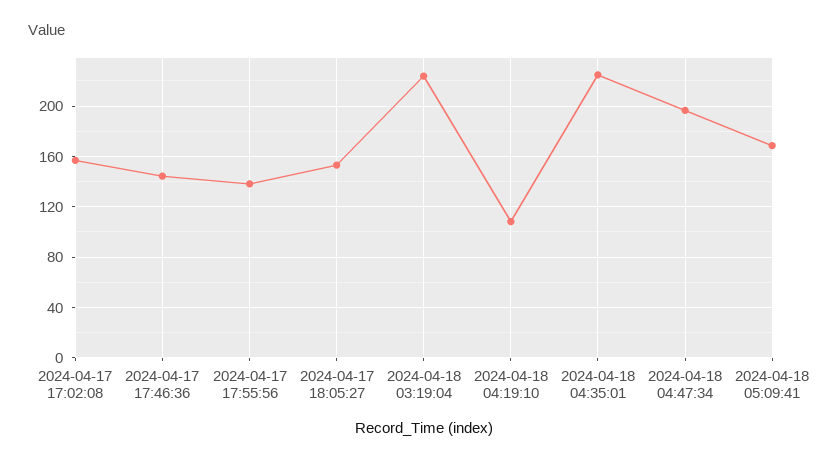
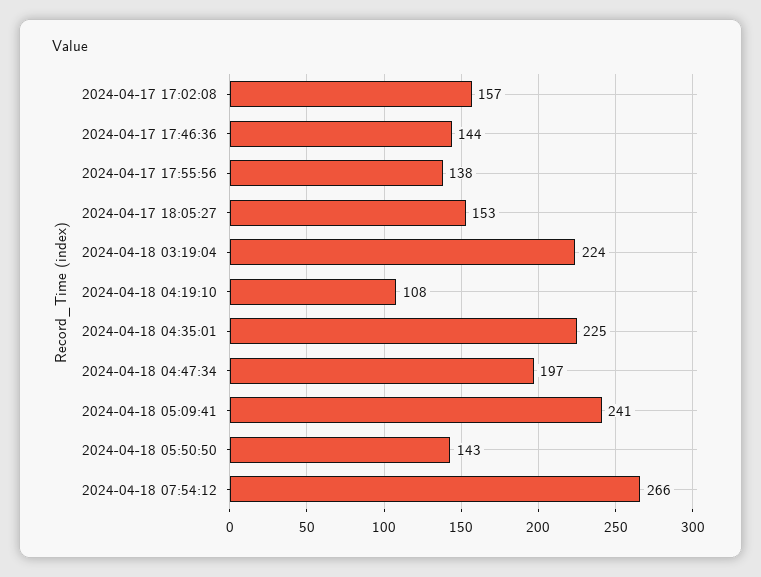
2024-04-18 05:09:41: 170 -> 241
2024-04-18 05:50:50: none -> 143
2024-04-18 07:54:12: none -> 266

